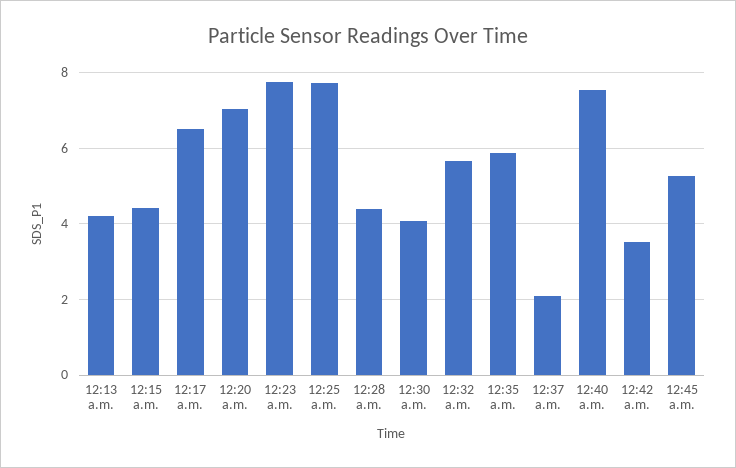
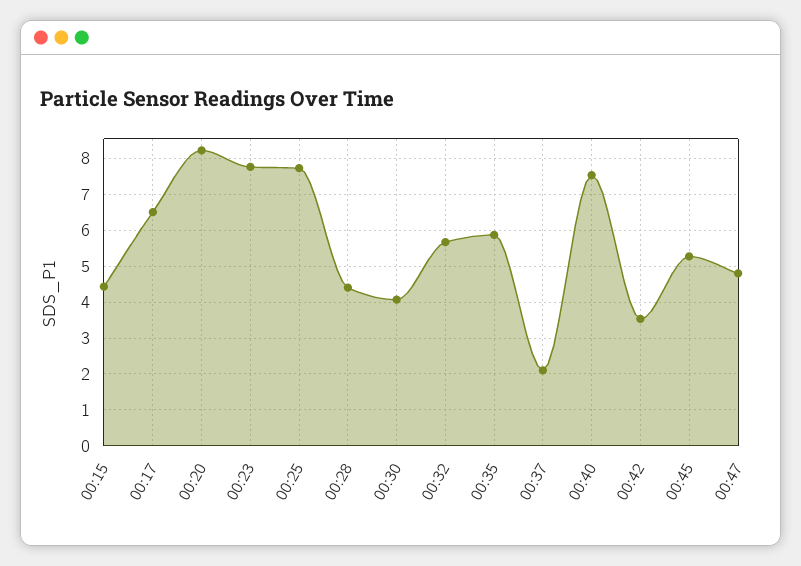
12:13 a.m.: 4.2 -> none
12:20 a.m.: 7 -> 8.2
00:47: none -> 4.8

